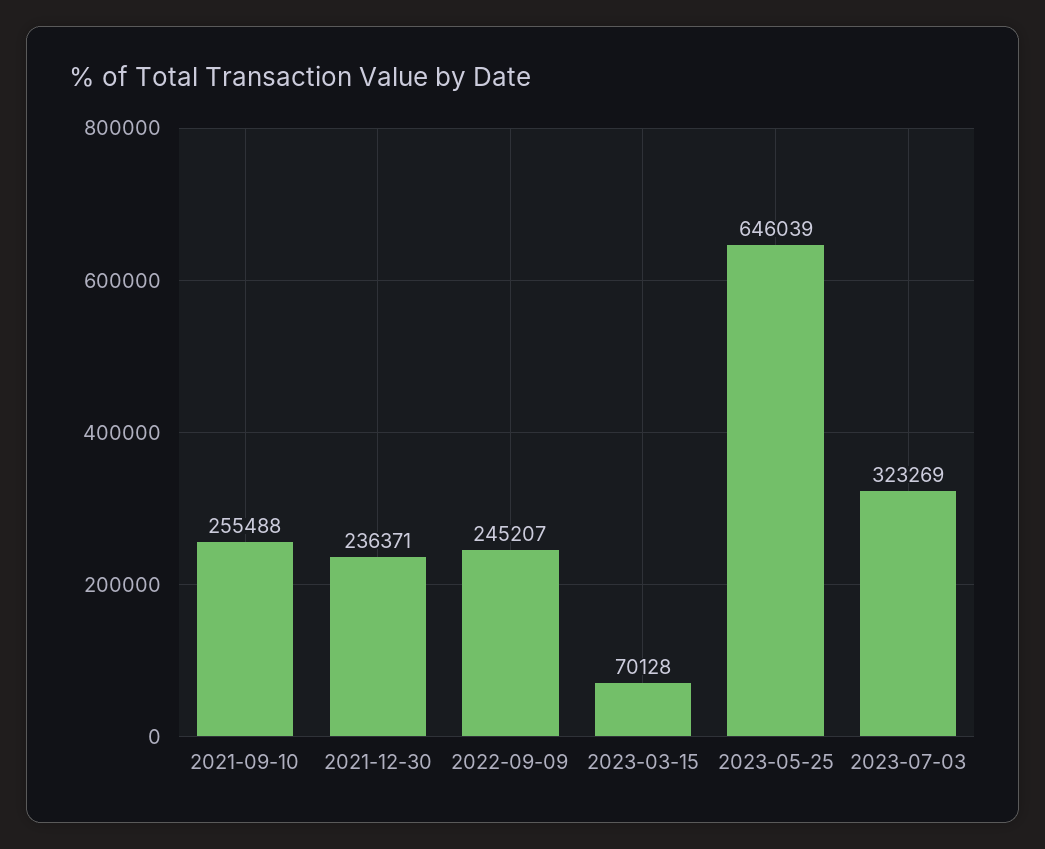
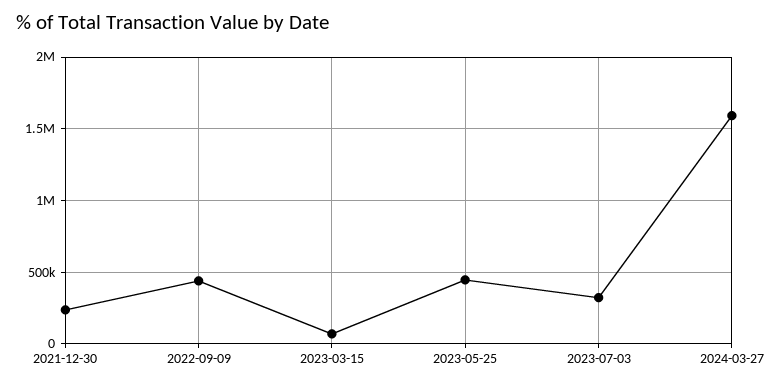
2021-09-10: 255488 -> none
2022-09-09: 245207 -> 450000
2023-05-25: 646039 -> 450000
2024-03-27: none -> 1600000

